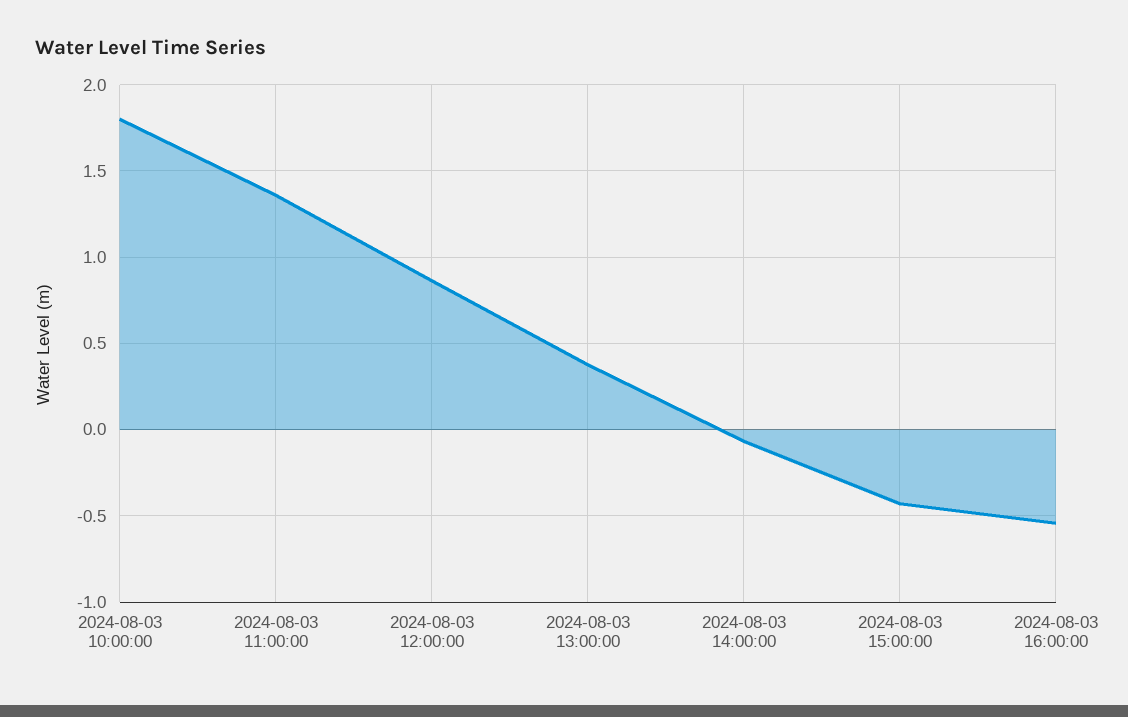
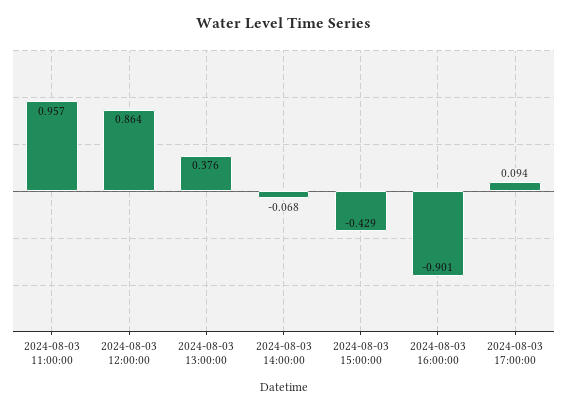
2024-08-03 10:00:00: 1.8 -> none
2024-08-03 11:00:00: 1.35 -> 0.957
2024-08-03 16:00:00: -0.55 -> -0.901
2024-08-03 17:00:00: none -> 0.094

